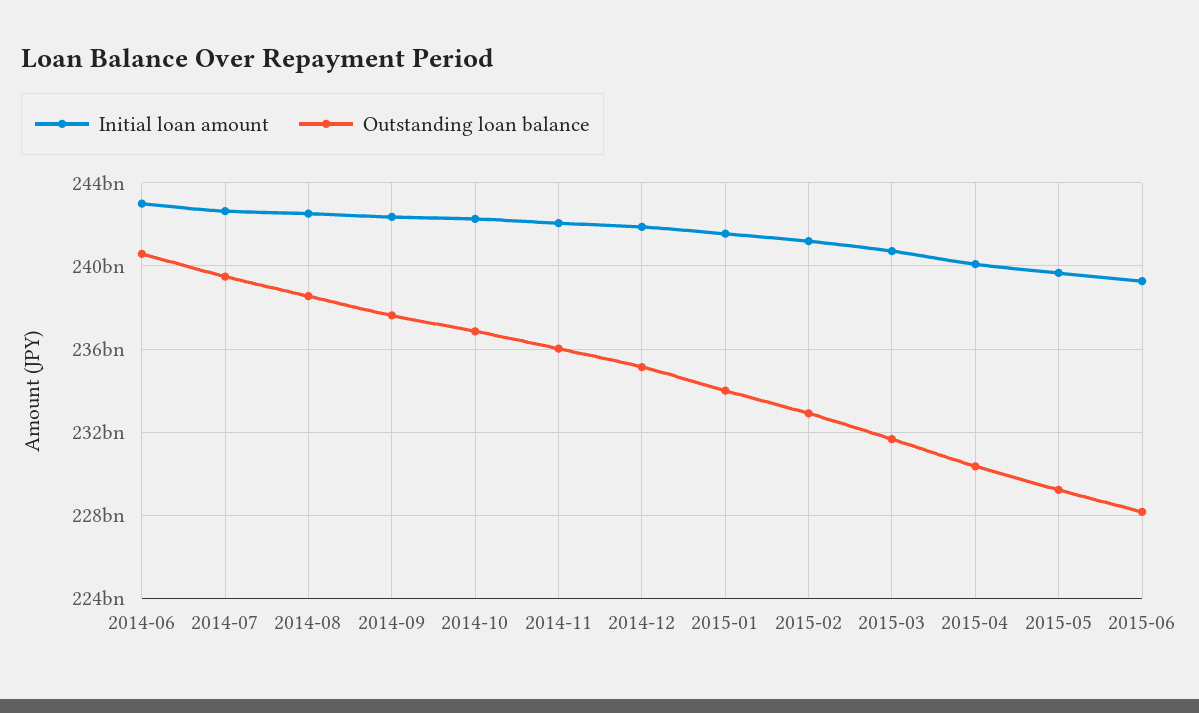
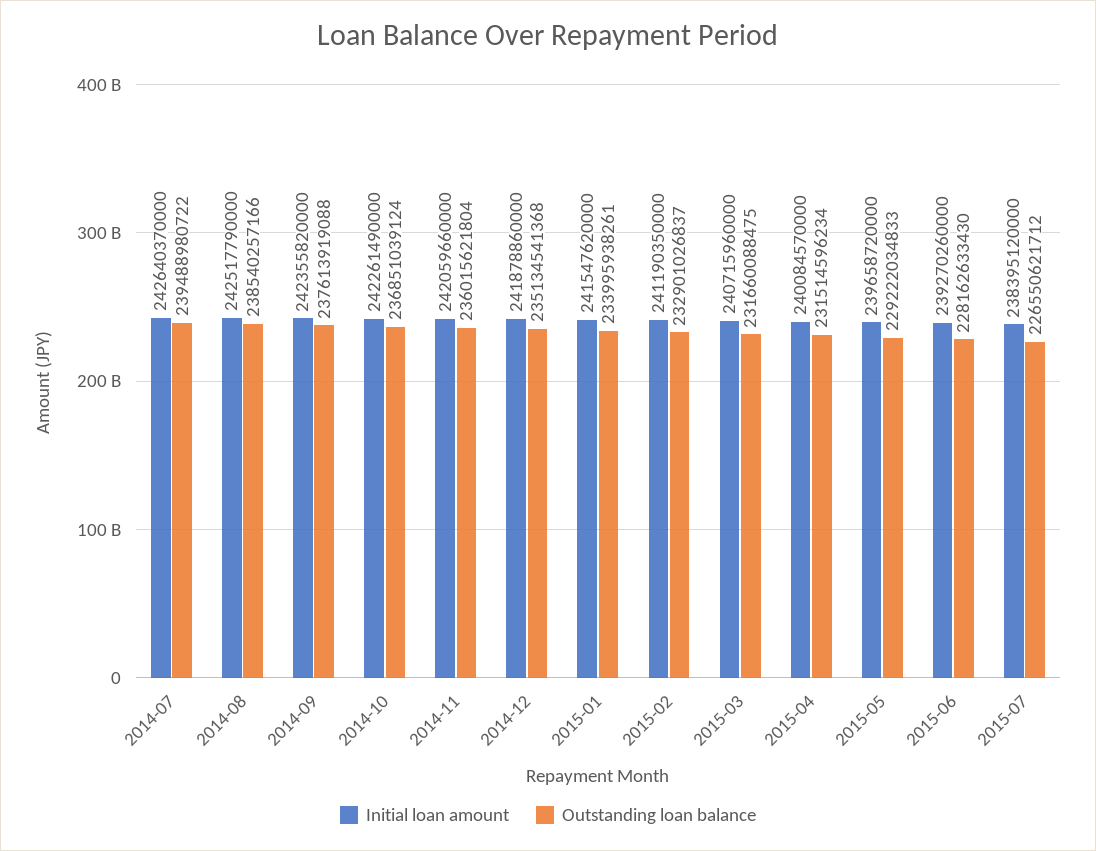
Initial loan amount, 2014-06: 243000000000 -> none
Outstanding loan balance, 2014-06: 240500000000 -> none
Outstanding loan balance, 2015-04: 230500000000 -> 231514596234
Initial loan amount, 2015-07: none -> 238395120000
Outstanding loan balance, 2015-07: none -> 226550621712

